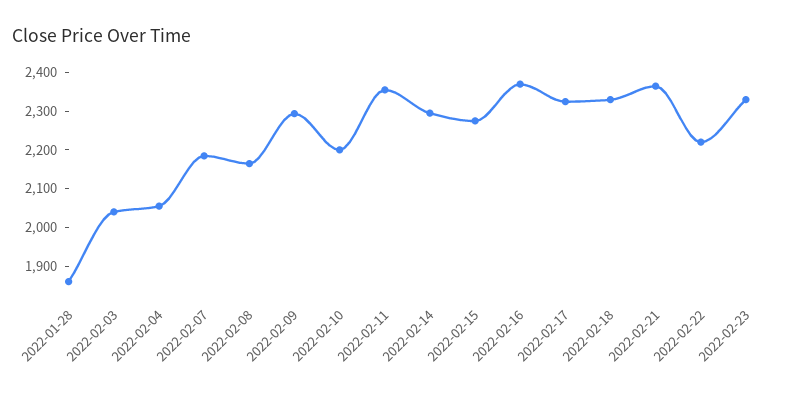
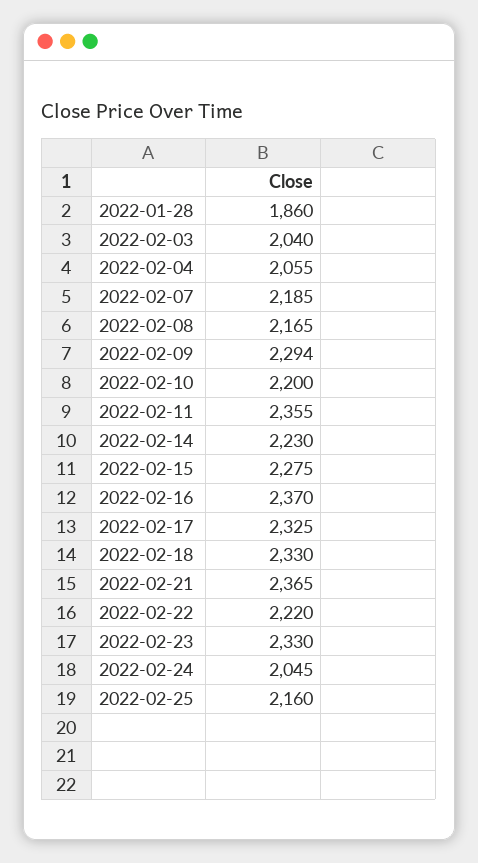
2022-02-14: 2300 -> 2230
2022-02-24: none -> 2045
2022-02-25: none -> 2160

